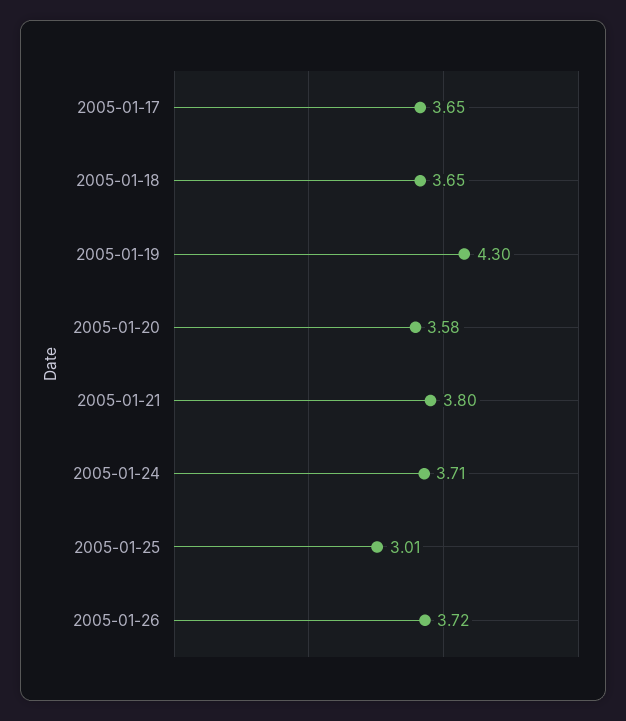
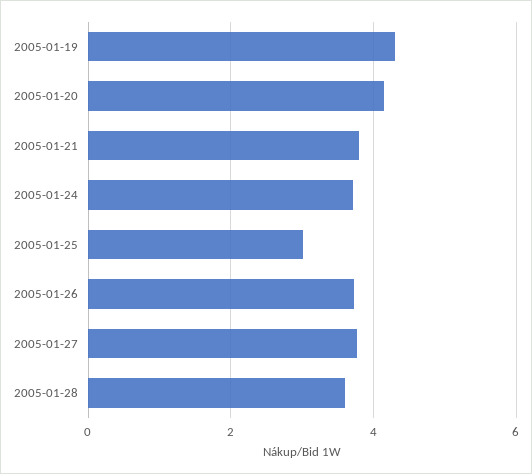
2005-01-17: 3.65 -> none
2005-01-18: 3.65 -> none
2005-01-20: 3.58 -> 4.2
2005-01-27: none -> 3.8
2005-01-28: none -> 3.6

